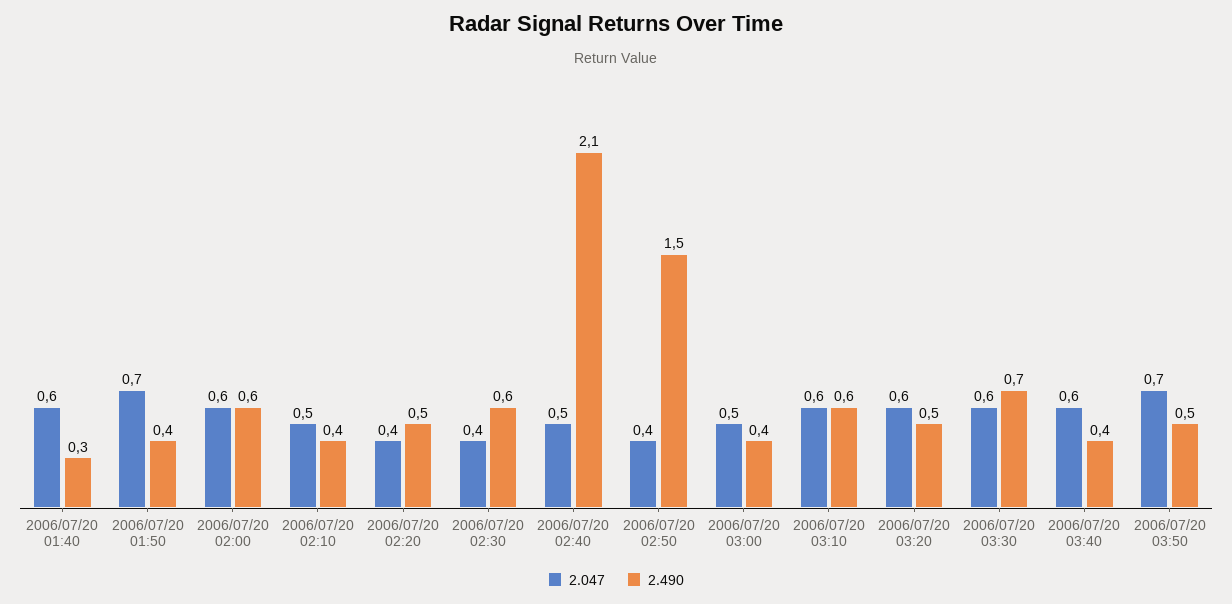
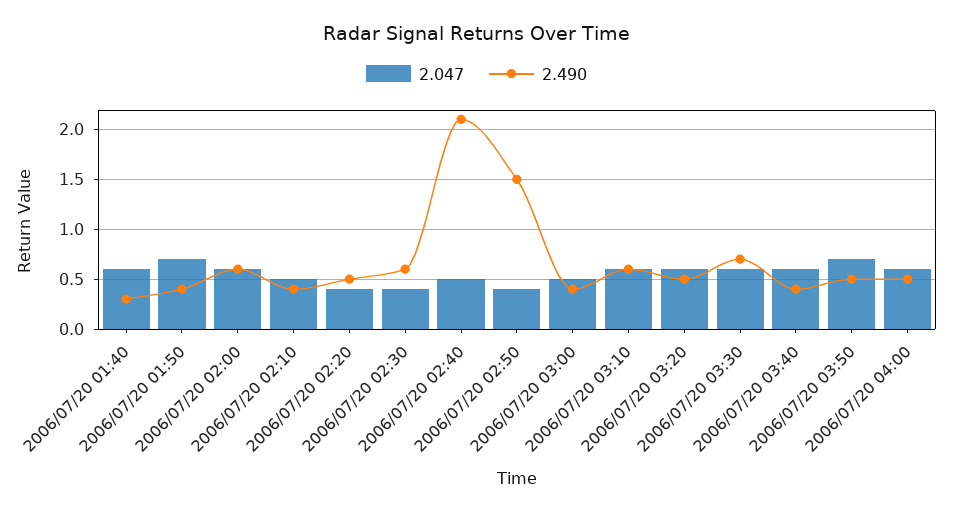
2.047, 2006/07/20 04:00: none -> 0.6
2.490, 2006/07/20 04:00: none -> 0.5

